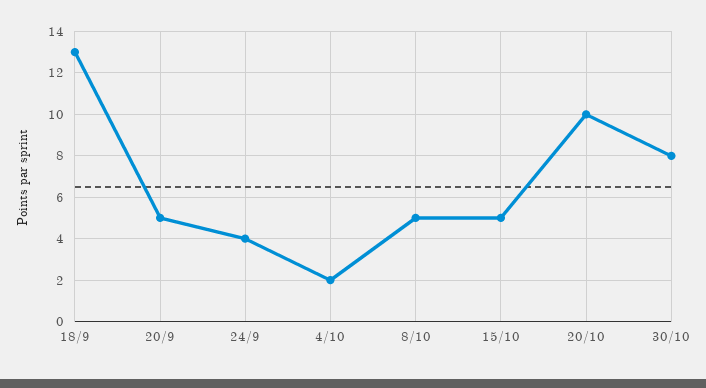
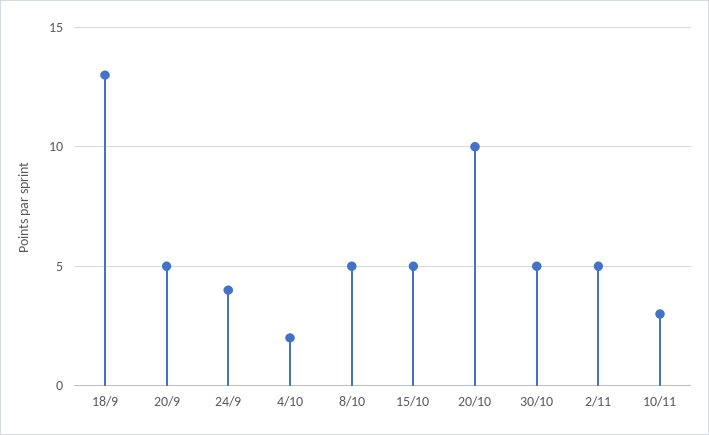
30/10: 8 -> 5
2/11: none -> 5
10/11: none -> 3

